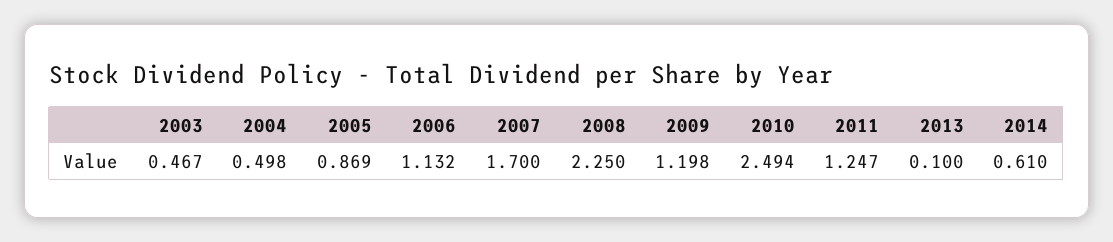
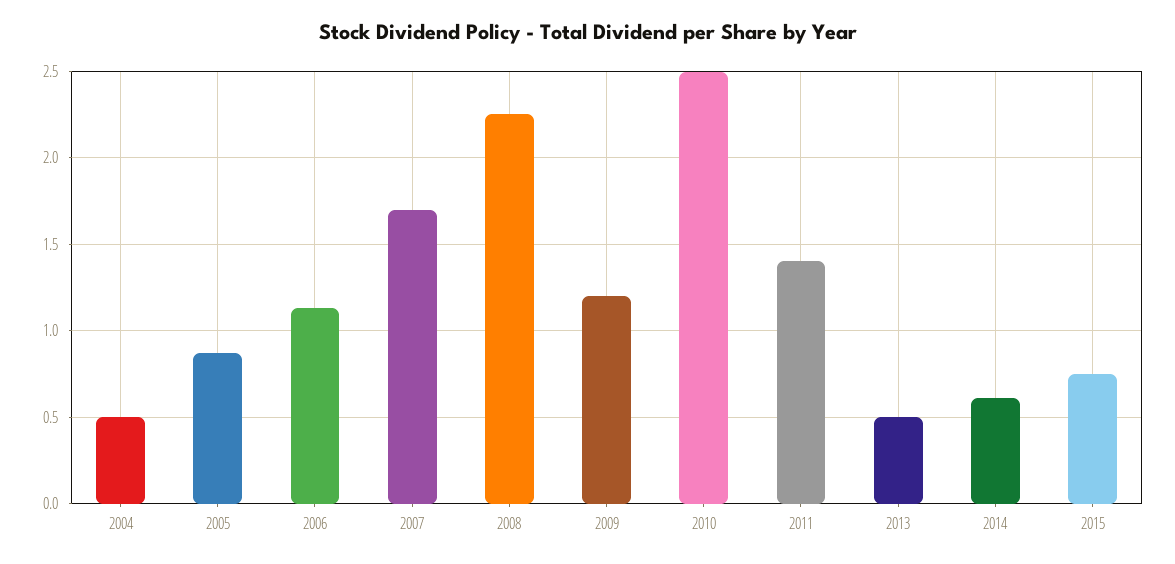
2003: 0.467 -> none
2011: 1.247 -> 1.4
2013: 0.1 -> 0.5
2015: none -> 0.75

